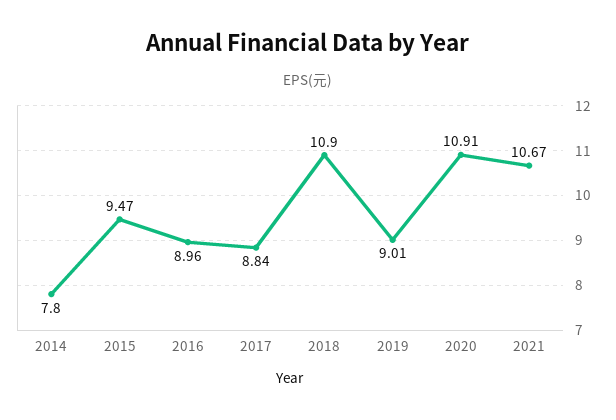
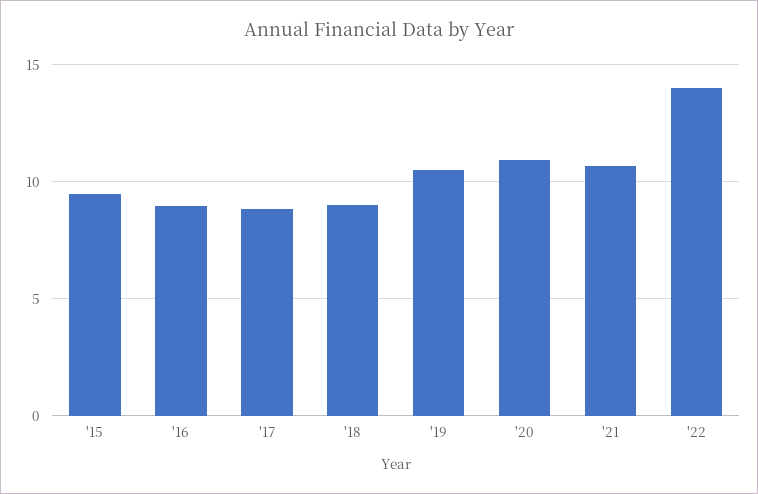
2014: 7.8 -> none
2018: 10.9 -> 9
2019: 9.01 -> 10.5
'22: none -> 14

